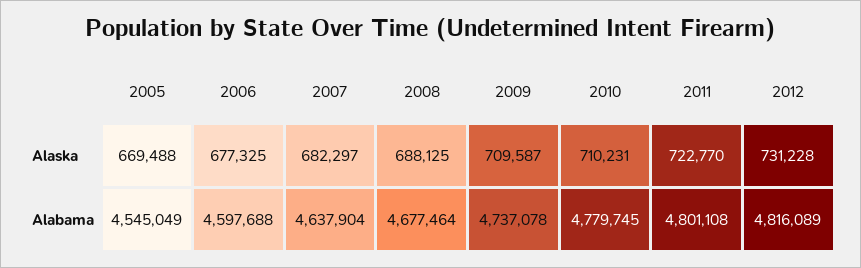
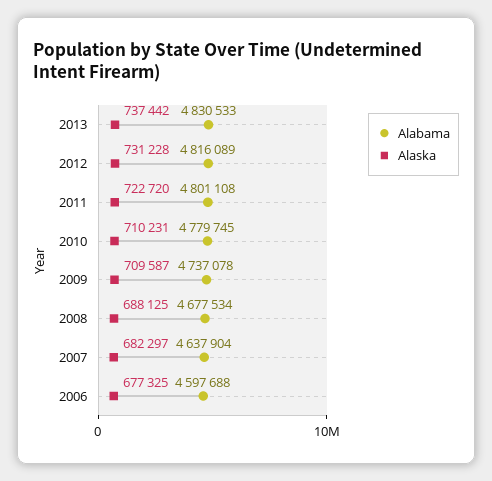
Alaska, 2005: 669488 -> none
Alaska, 2011: 722770 -> 722720
Alabama, 2005: 4545049 -> none
Alabama, 2008: 4677464 -> 4677534
Alabama, 2013: none -> 4830533
Alaska, 2013: none -> 737442

